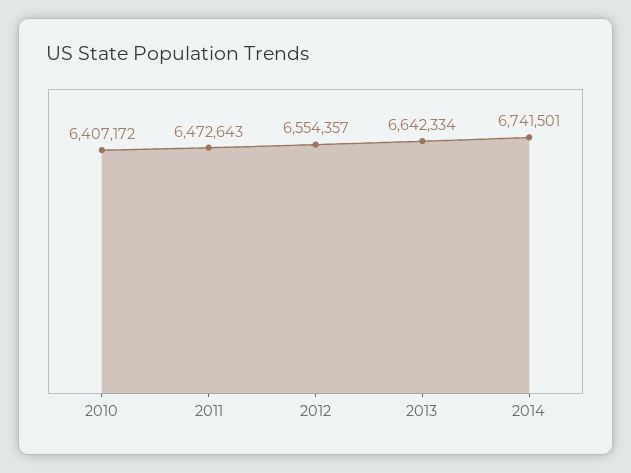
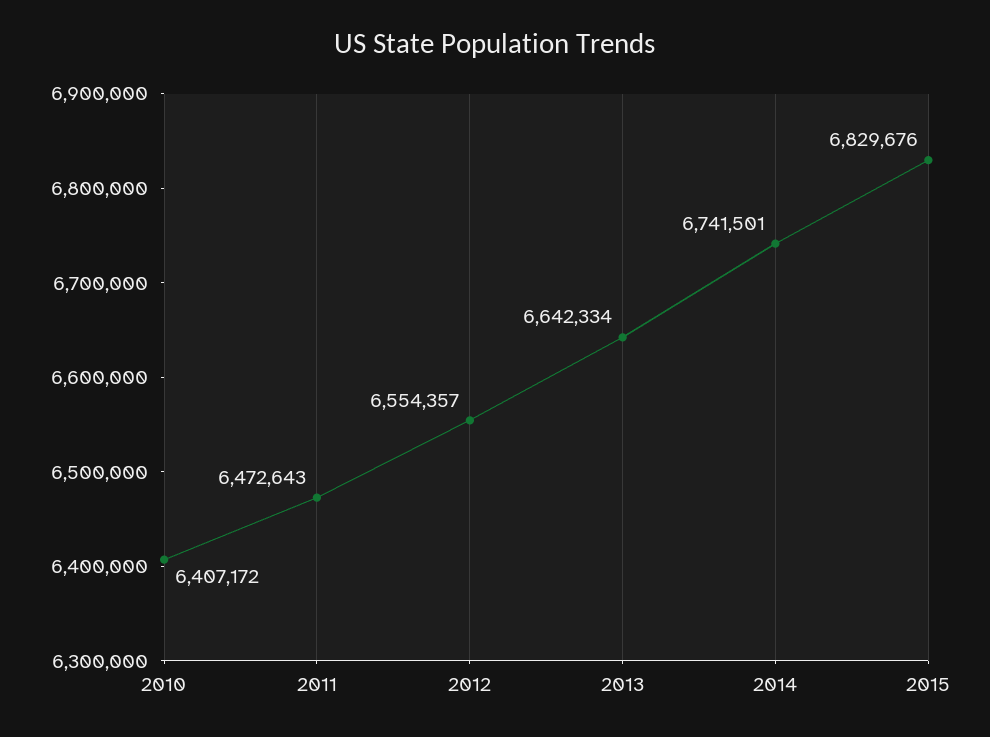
2015: none -> 6829676

